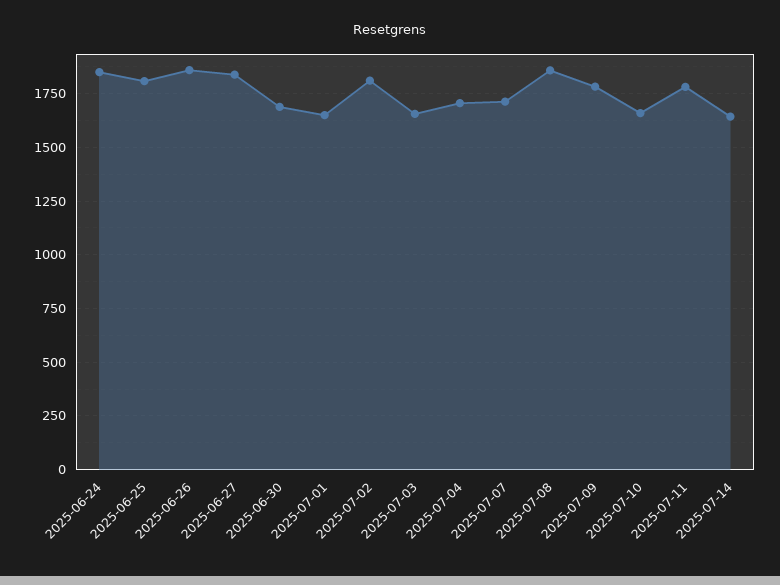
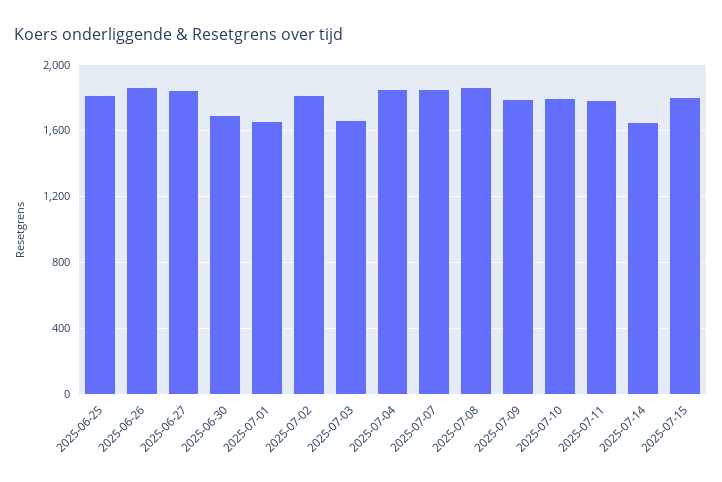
2025-06-24: 1850 -> none
2025-07-04: 1700 -> 1850
2025-07-07: 1700 -> 1850
2025-07-10: 1650 -> 1800
2025-07-15: none -> 1800

